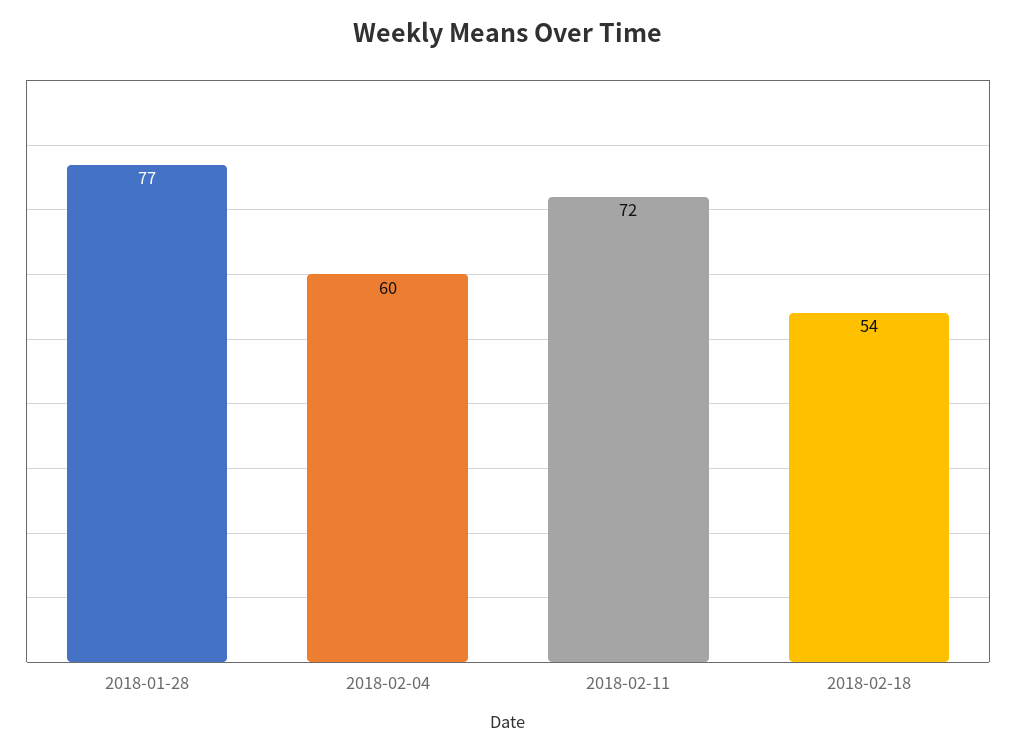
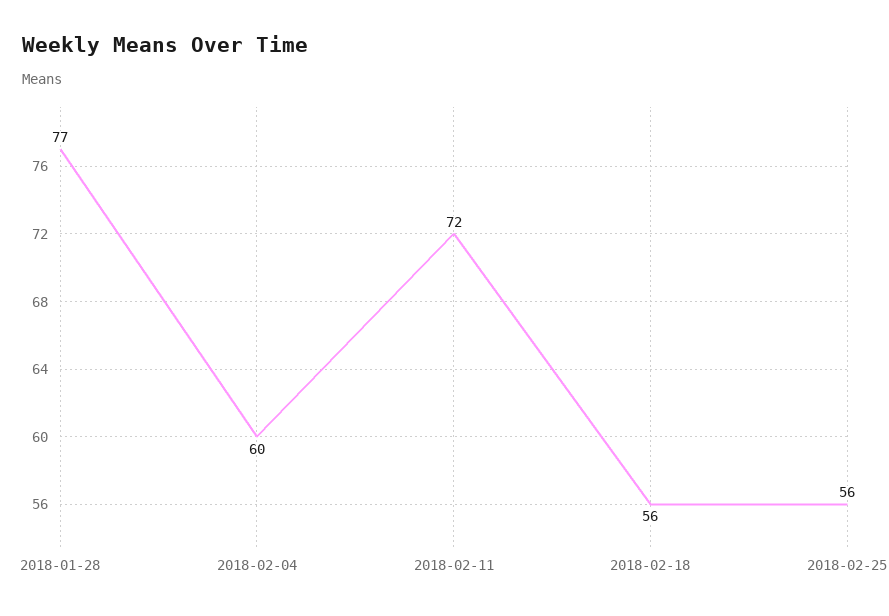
2018-02-18: 54 -> 56
2018-02-25: none -> 56

